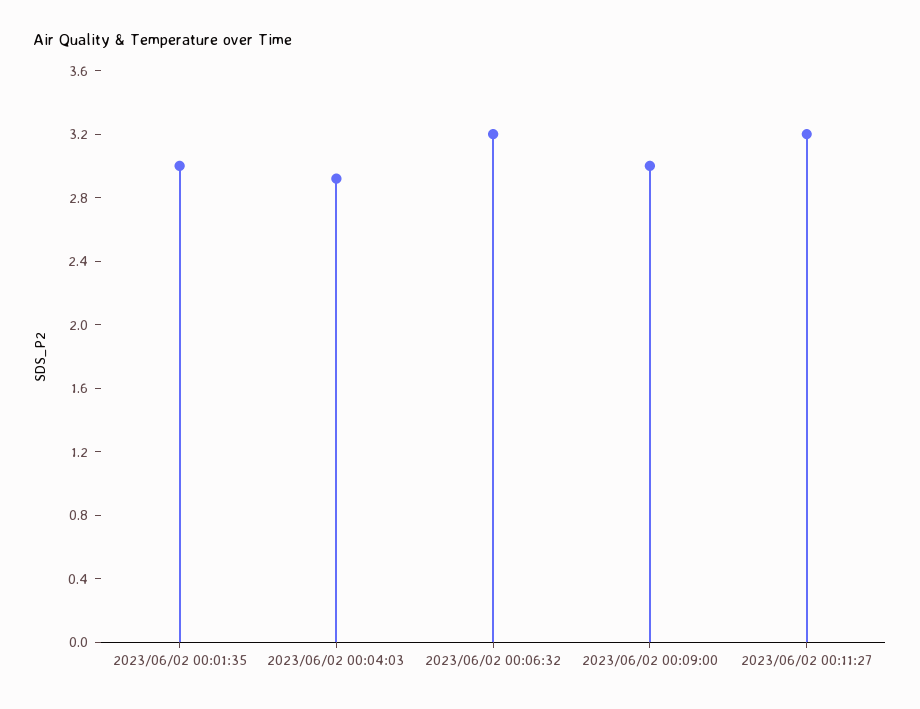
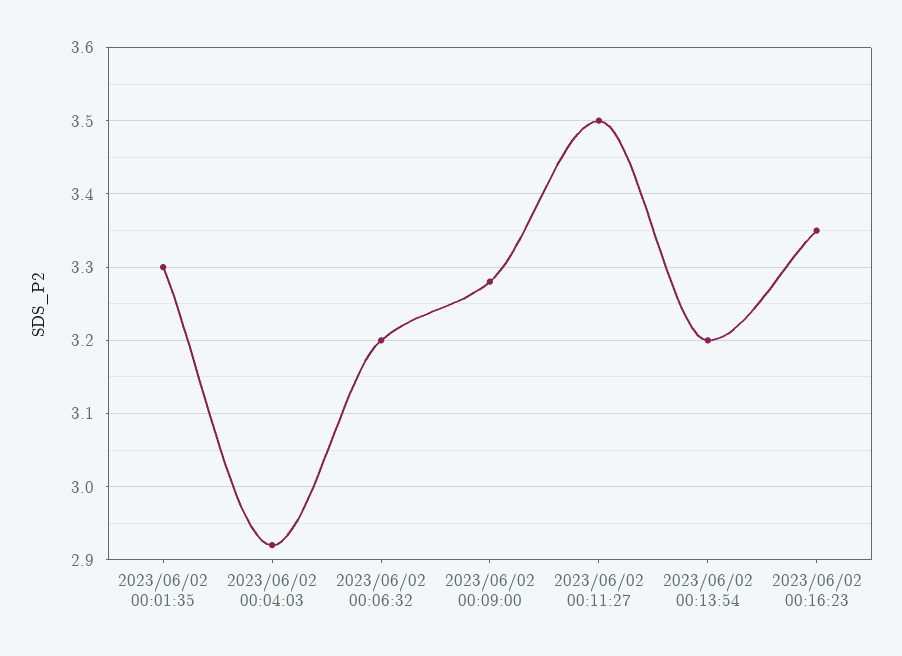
2023/06/02 00:01:35: 3 -> 3.3
2023/06/02 00:09:00: 3 -> 3.28
2023/06/02 00:11:27: 3.2 -> 3.5
2023/06/02 00:13:54: none -> 3.2
2023/06/02 00:16:23: none -> 3.35

